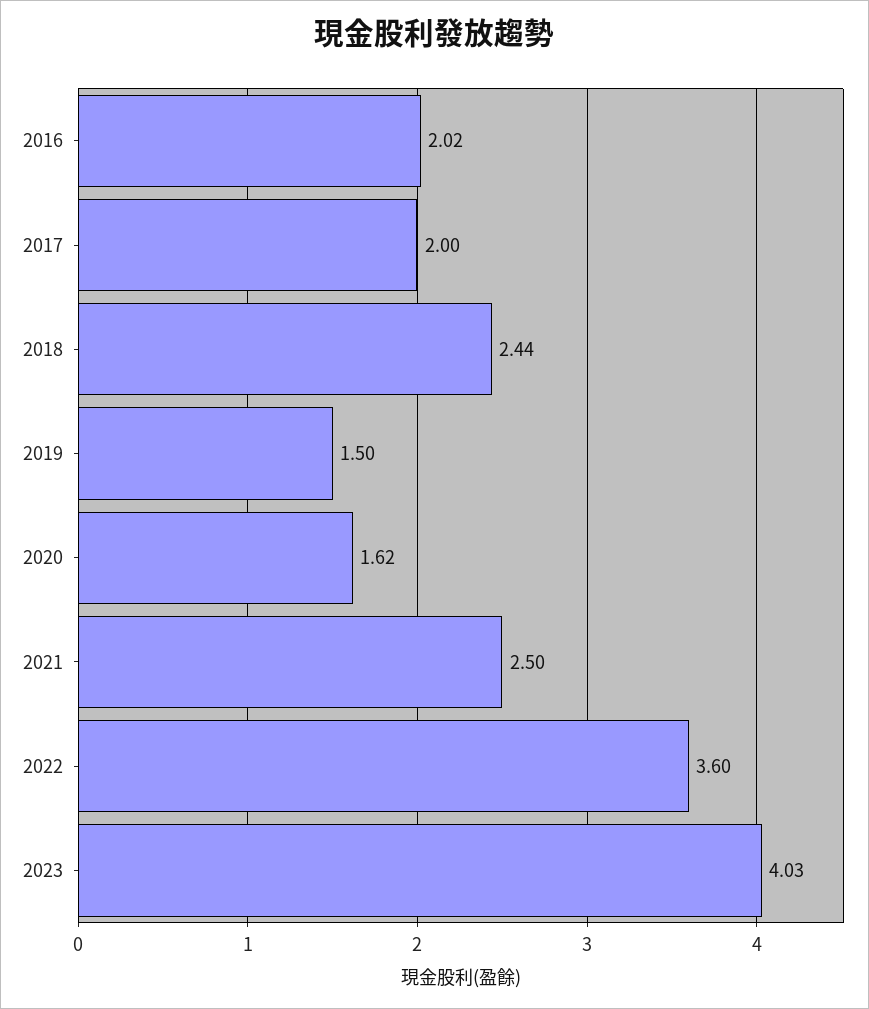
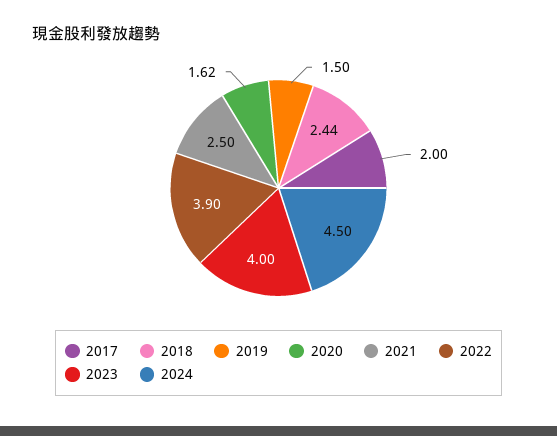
2016: 2.02 -> none
2022: 3.6 -> 3.9
2023: 4.03 -> 4
2024: none -> 4.5

